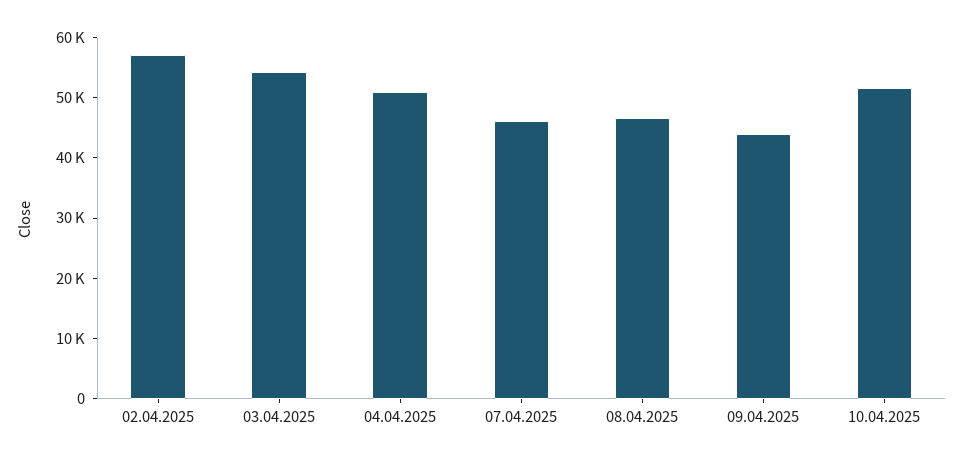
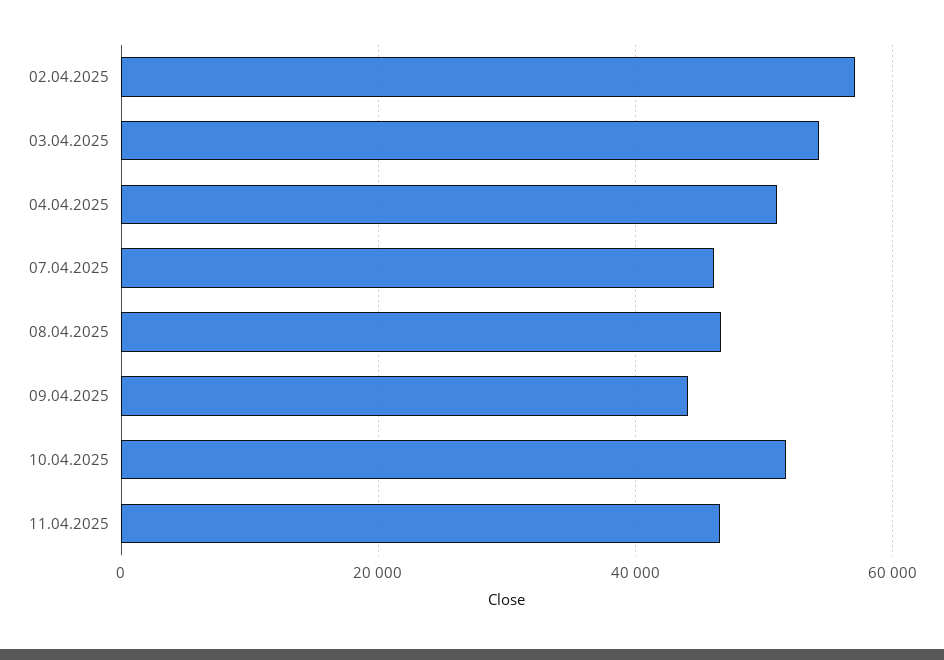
11.04.2025: none -> 46000

